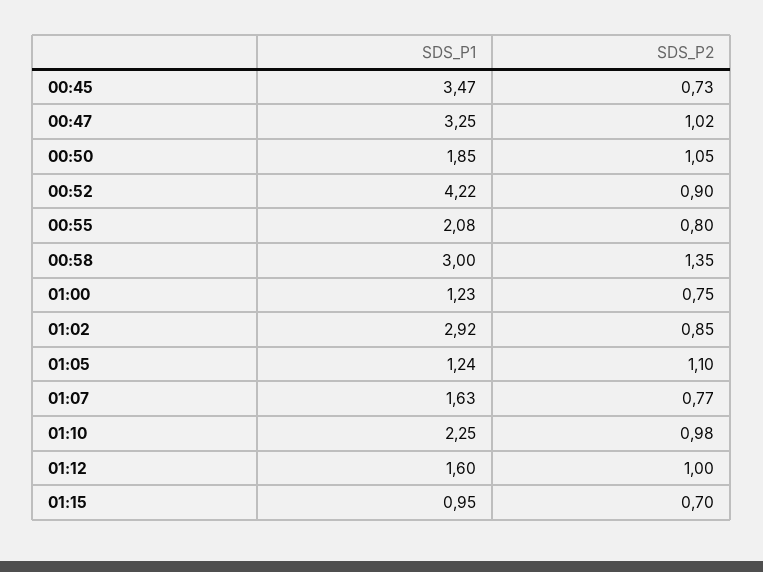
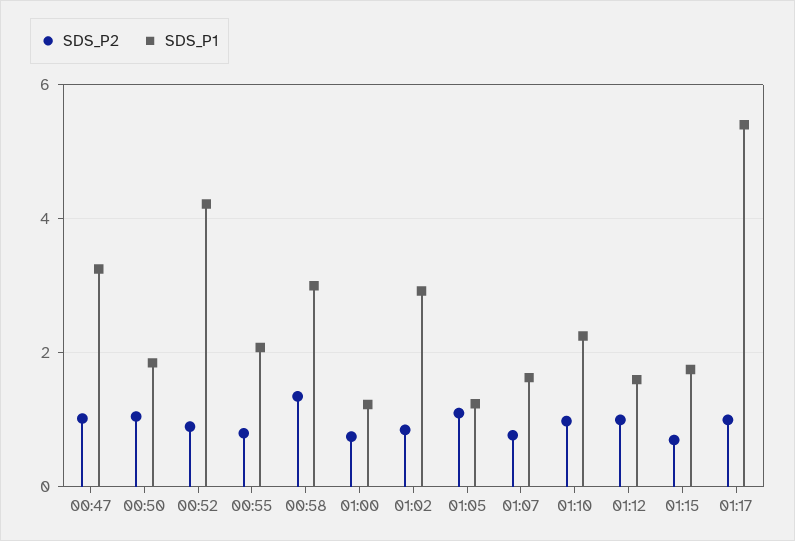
SDS_P1, 00:45: 3.47 -> none
SDS_P2, 00:45: 0.73 -> none
SDS_P1, 01:15: 0.95 -> 1.8
SDS_P2, 01:17: none -> 1
SDS_P1, 01:17: none -> 5.4

